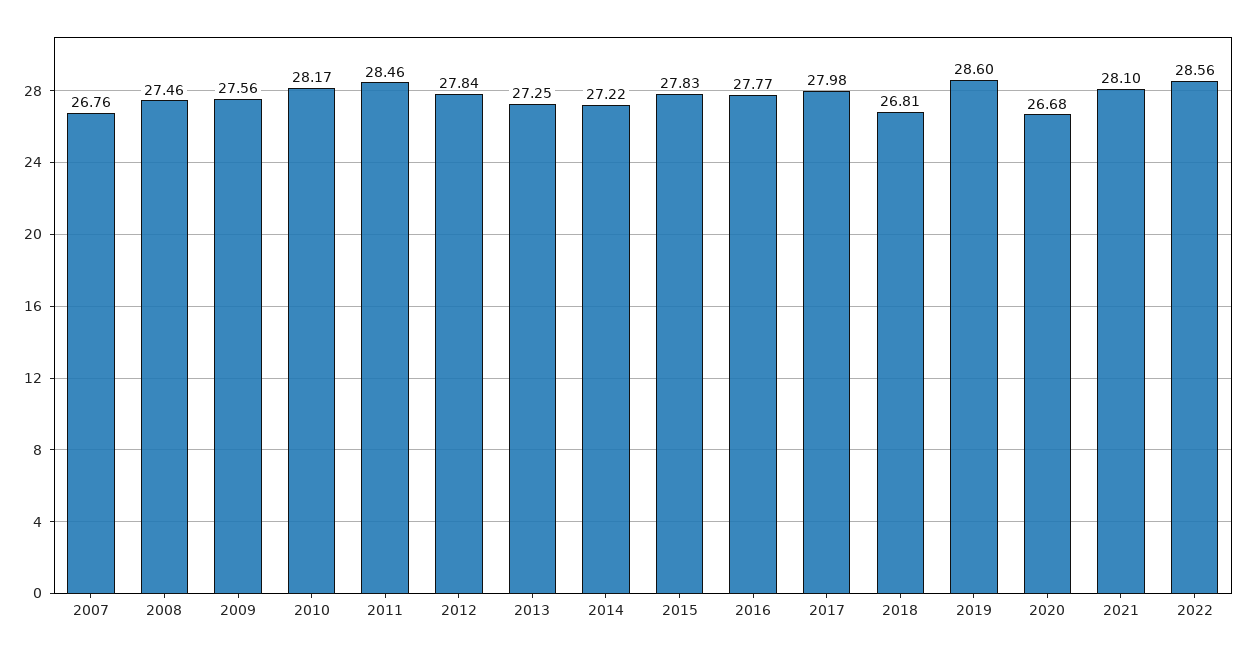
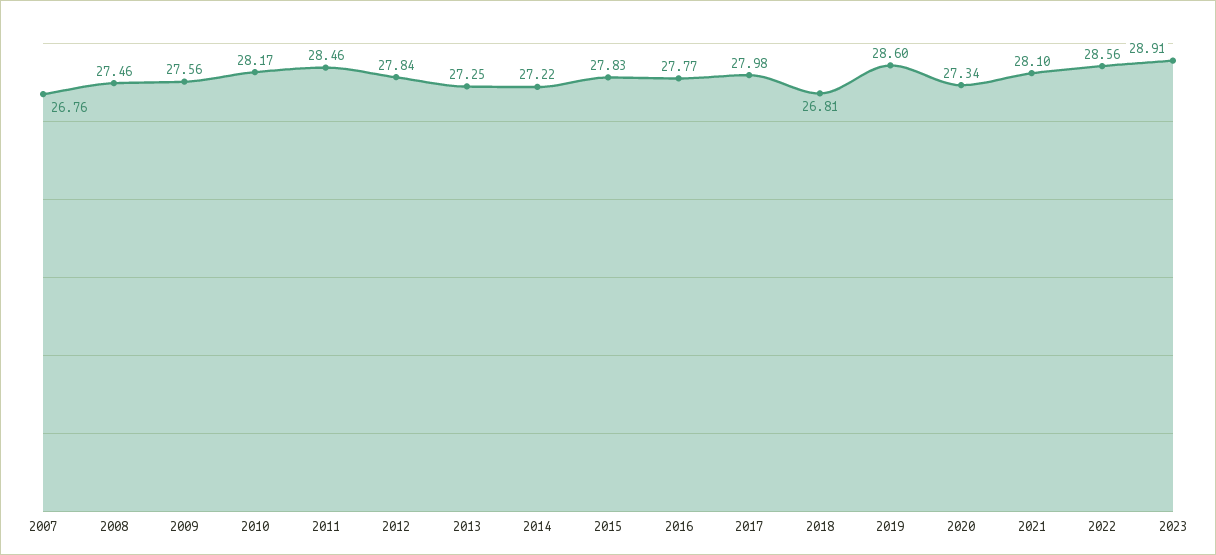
2020: 26.68 -> 27.34
2023: none -> 28.91

